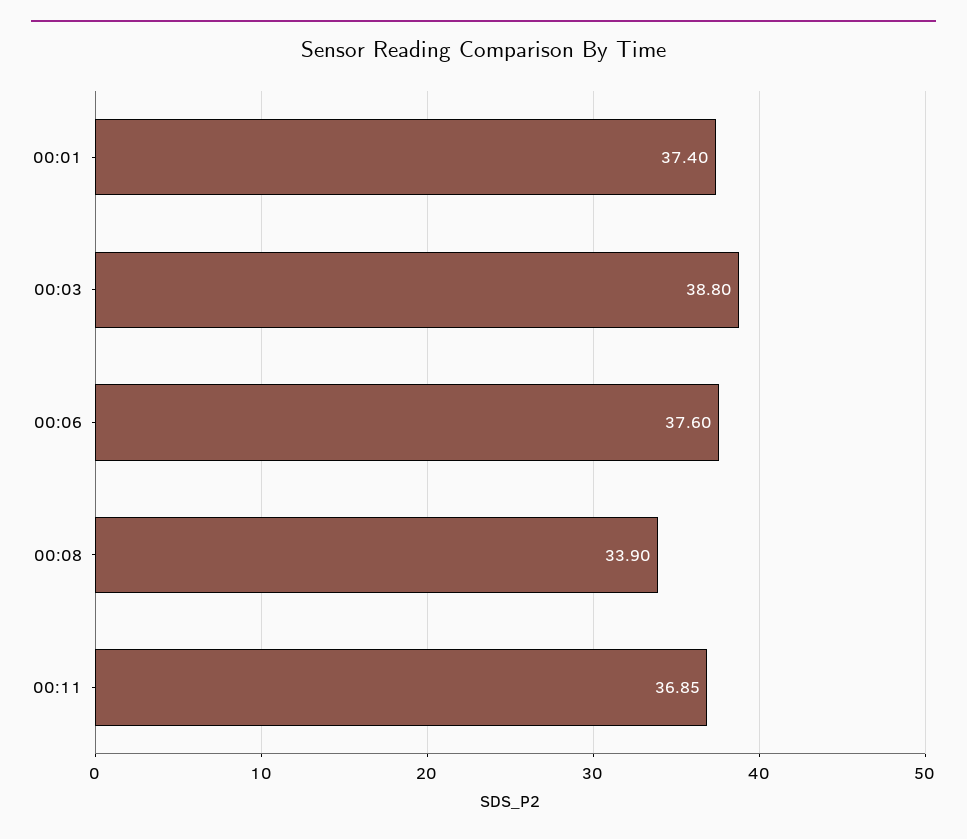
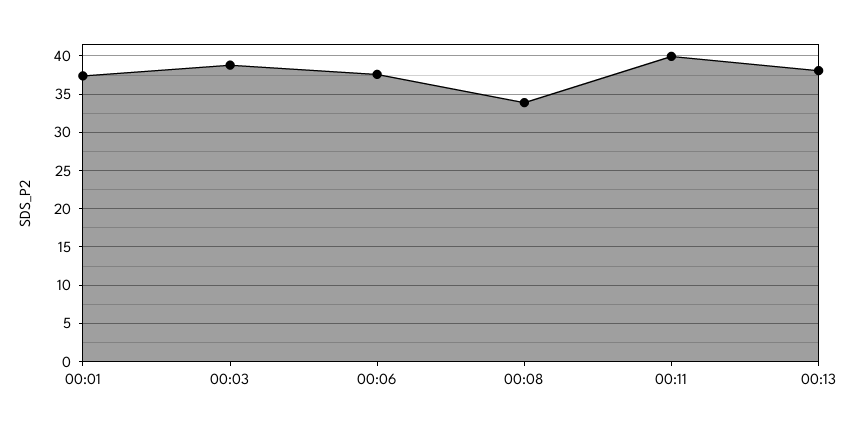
00:11: 36.85 -> 40
00:13: none -> 38

